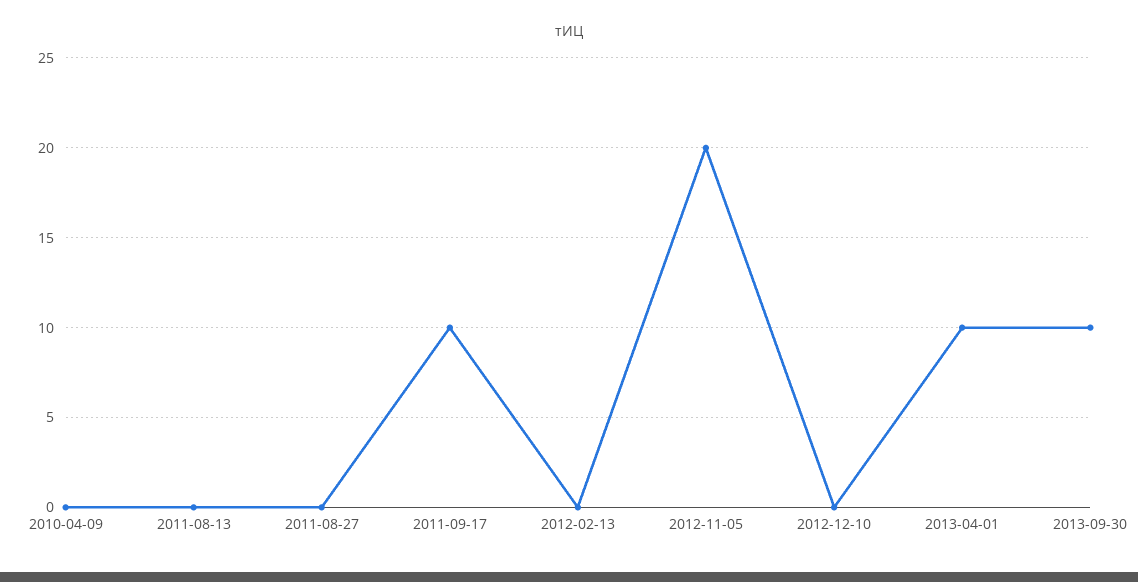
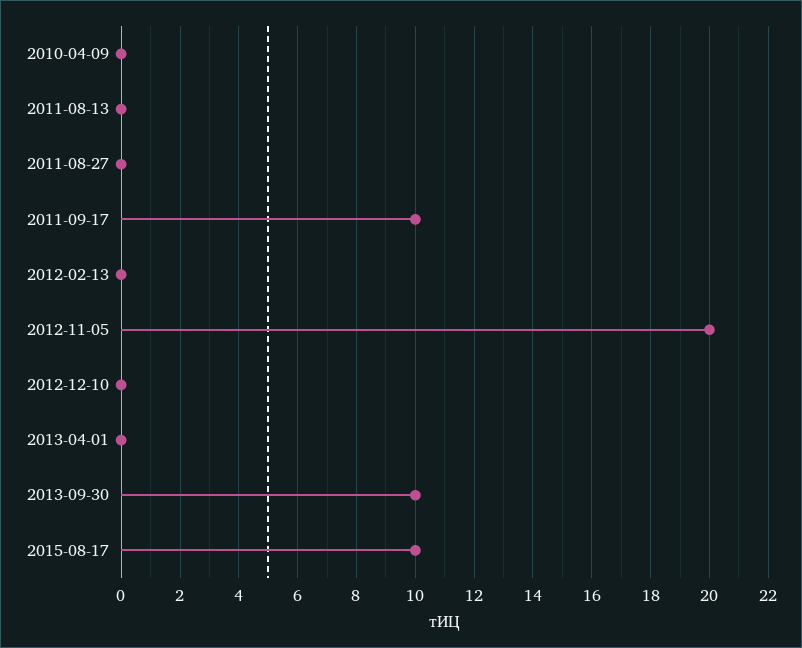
2013-04-01: 10 -> 0
2015-08-17: none -> 10

